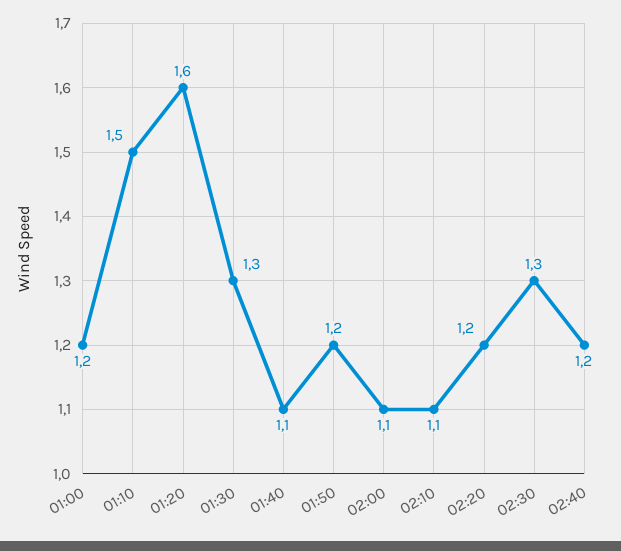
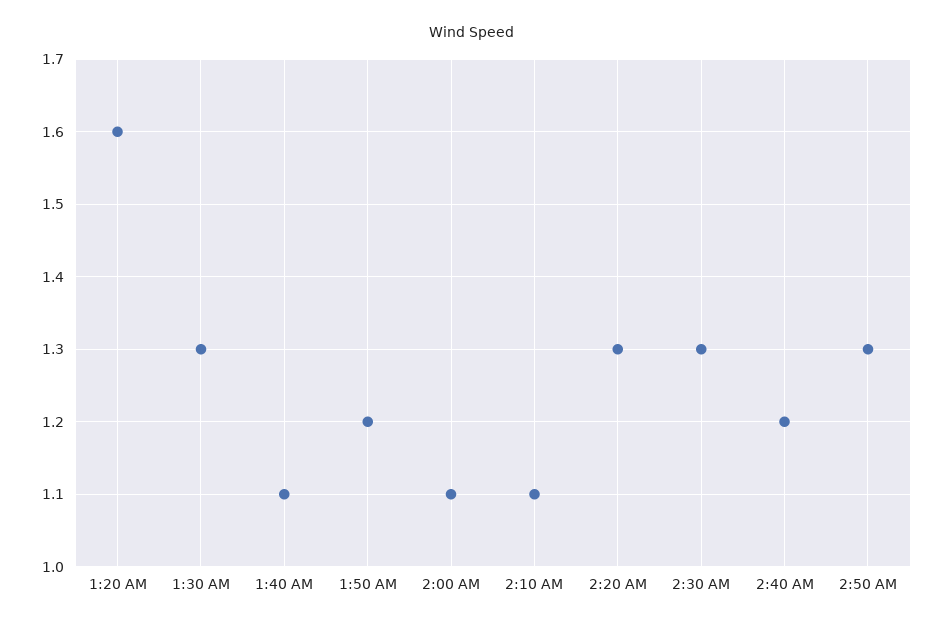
01:00: 1.2 -> none
01:10: 1.5 -> none
02:20: 1.2 -> 1.3
2:50 AM: none -> 1.3

